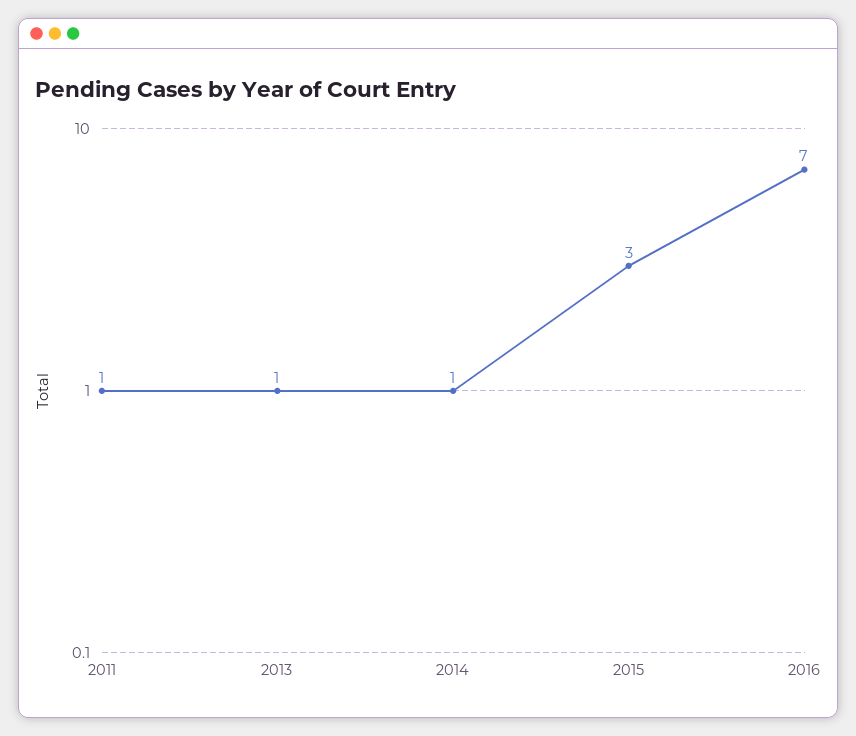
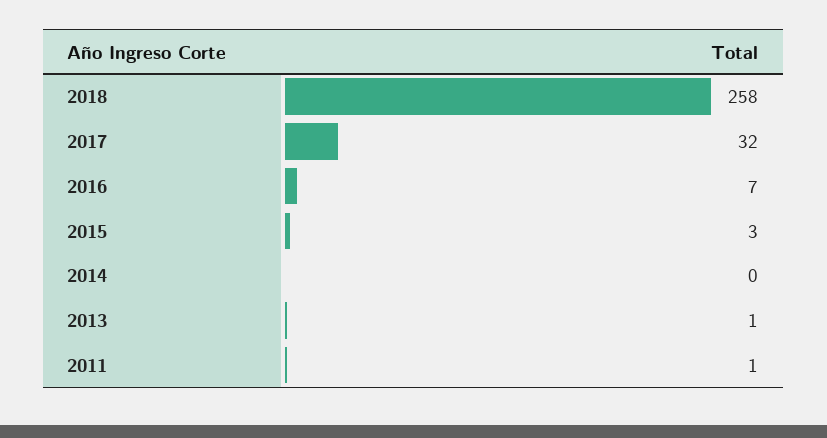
2014: 1 -> 0
2018: none -> 258
2017: none -> 32

